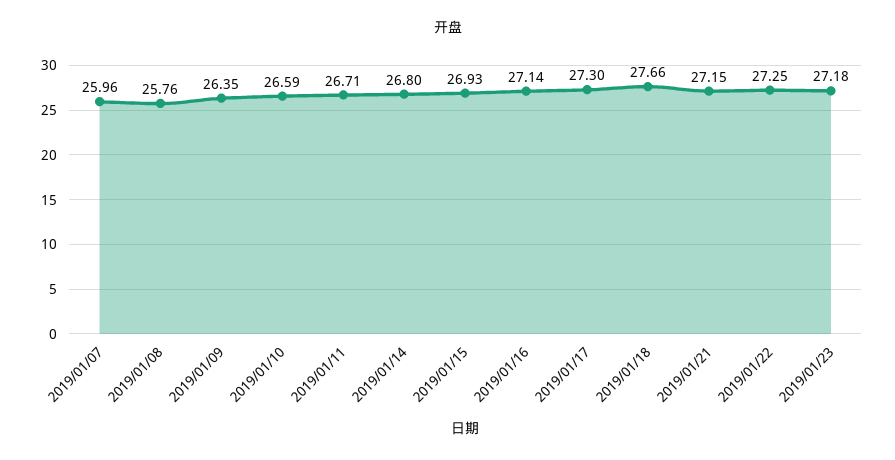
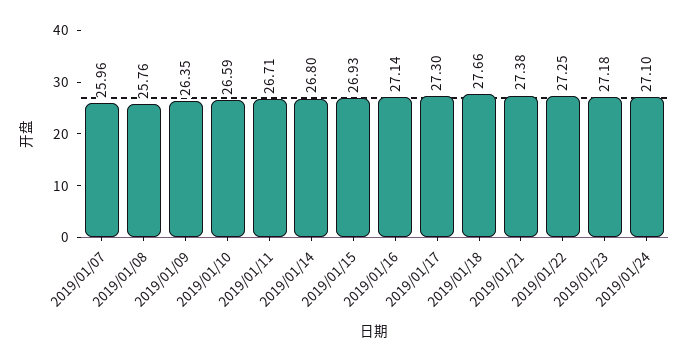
2019/01/21: 27.15 -> 27.38
2019/01/24: none -> 27.1

